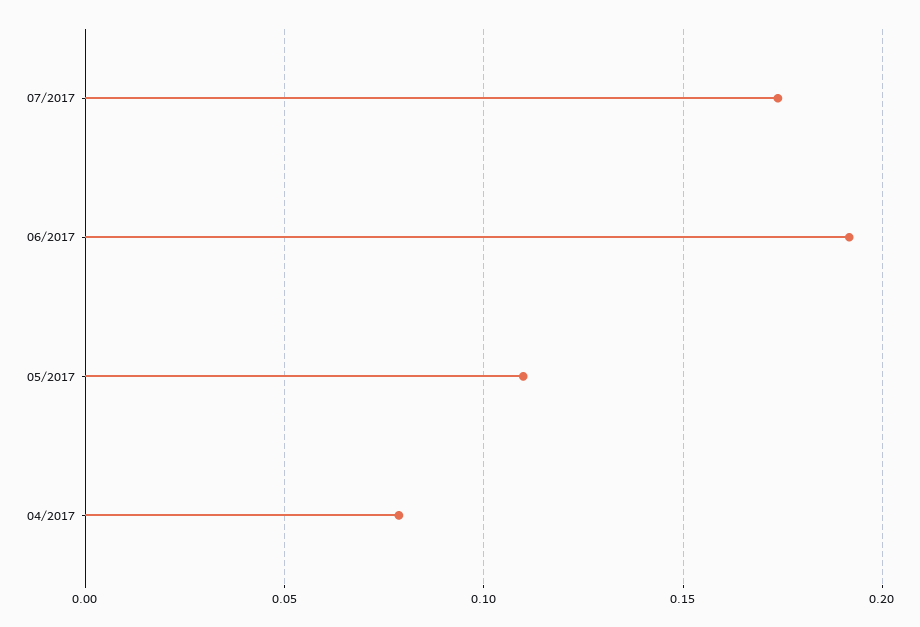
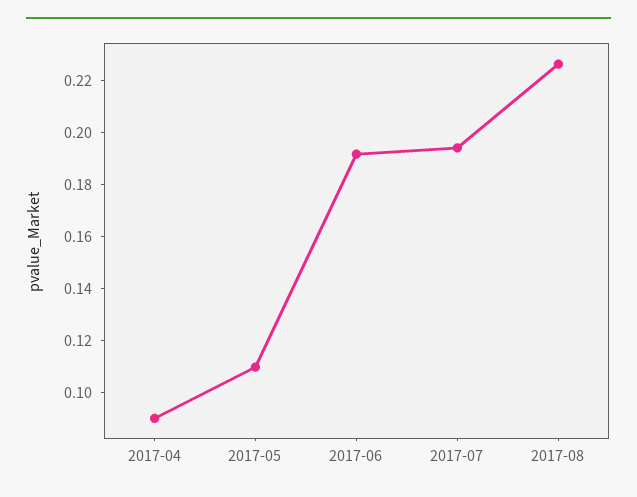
07/2017: 0.175 -> 0.195
04/2017: 0.08 -> 0.09
2017-08: none -> 0.225

